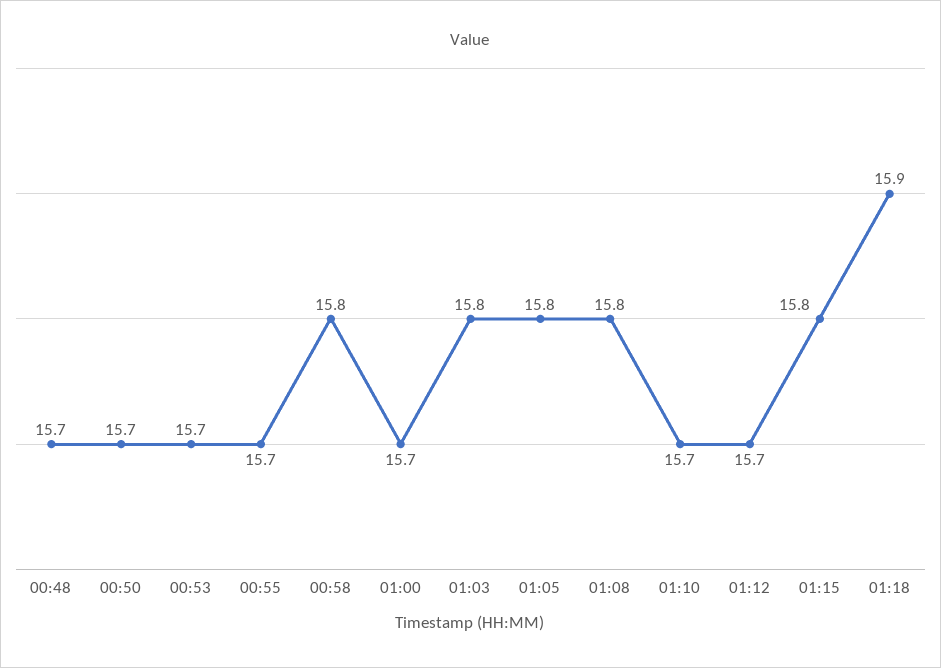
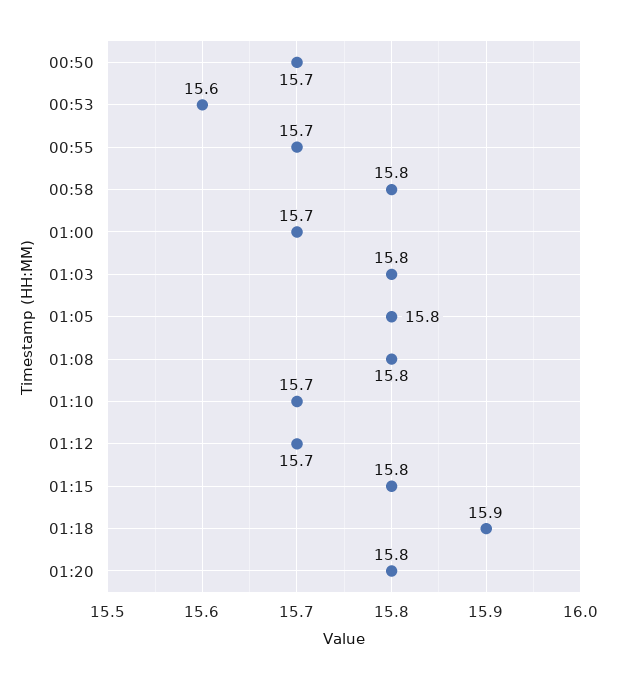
00:48: 15.7 -> none
00:53: 15.7 -> 15.6
01:20: none -> 15.8

